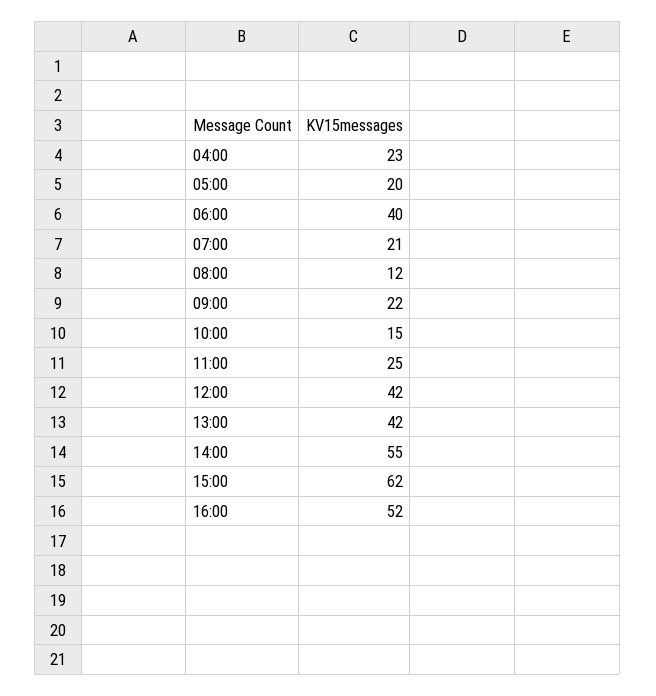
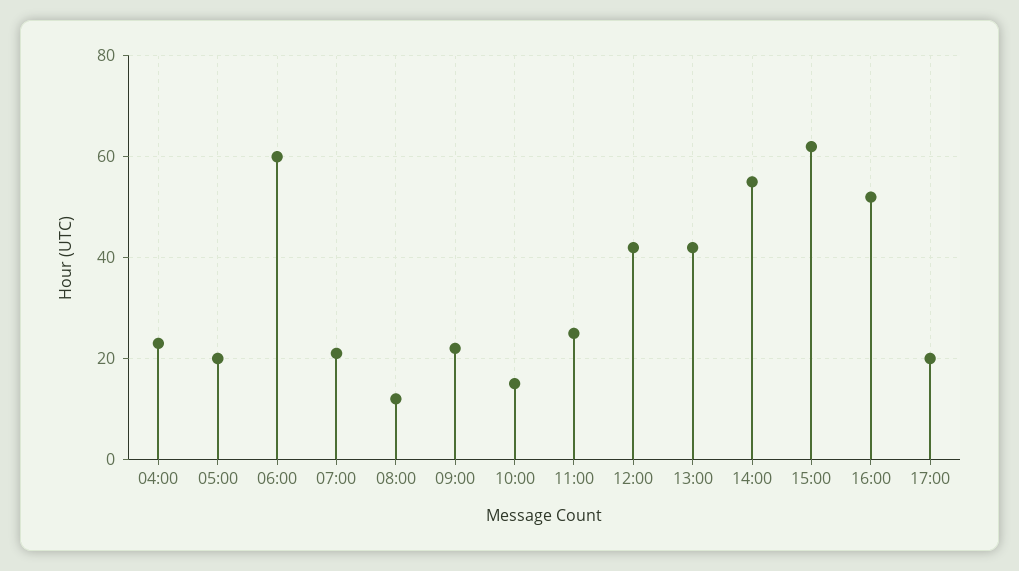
06:00: 40 -> 60
17:00: none -> 20

